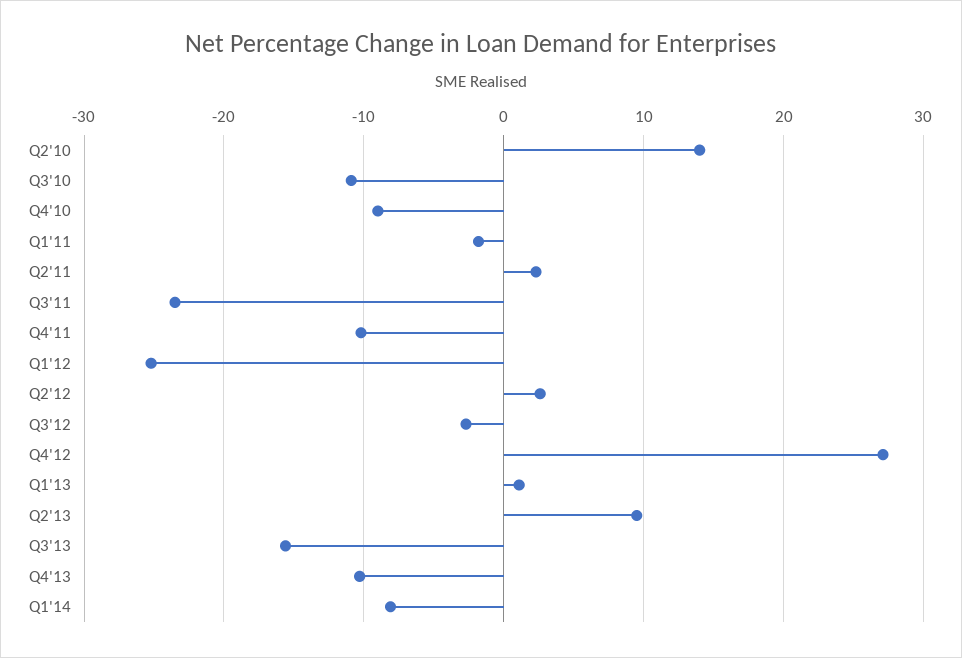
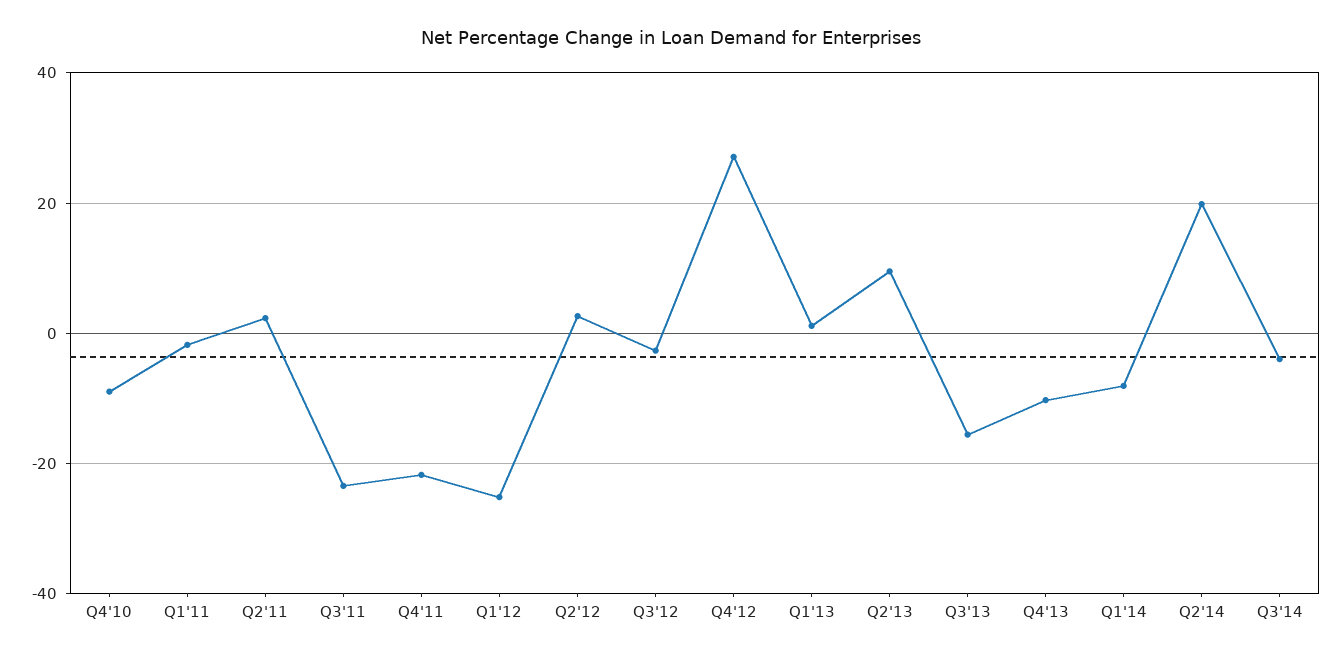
Q2'10: 14 -> none
Q3'10: -11 -> none
Q4'11: -10 -> -22
Q2'14: none -> 20
Q3'14: none -> -4

